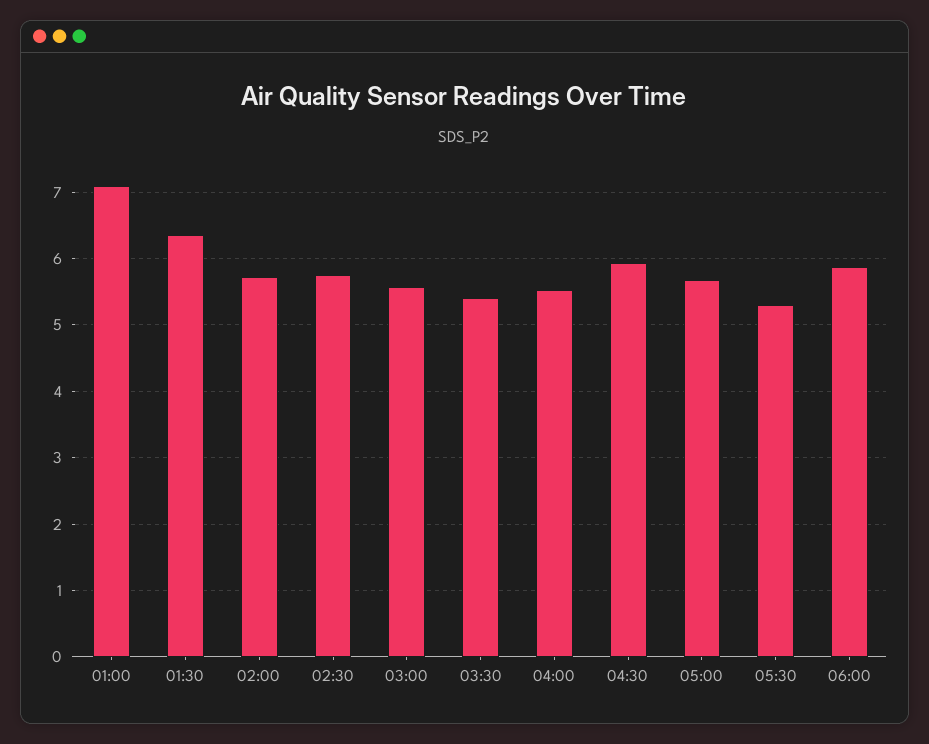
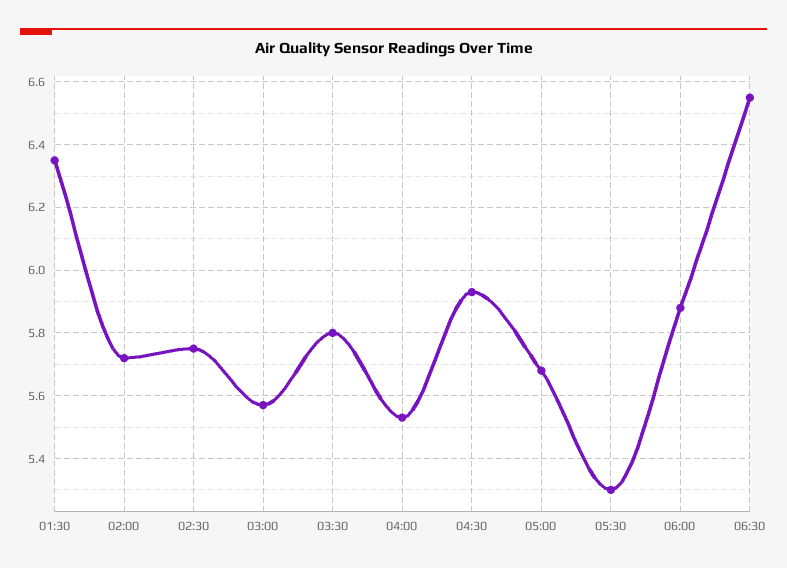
01:00: 7.1 -> none
03:30: 5.4 -> 5.8
06:30: none -> 6.55

